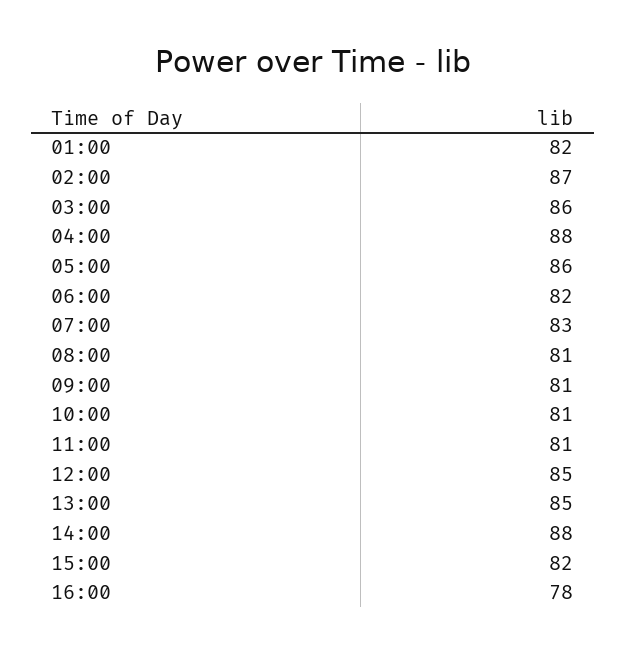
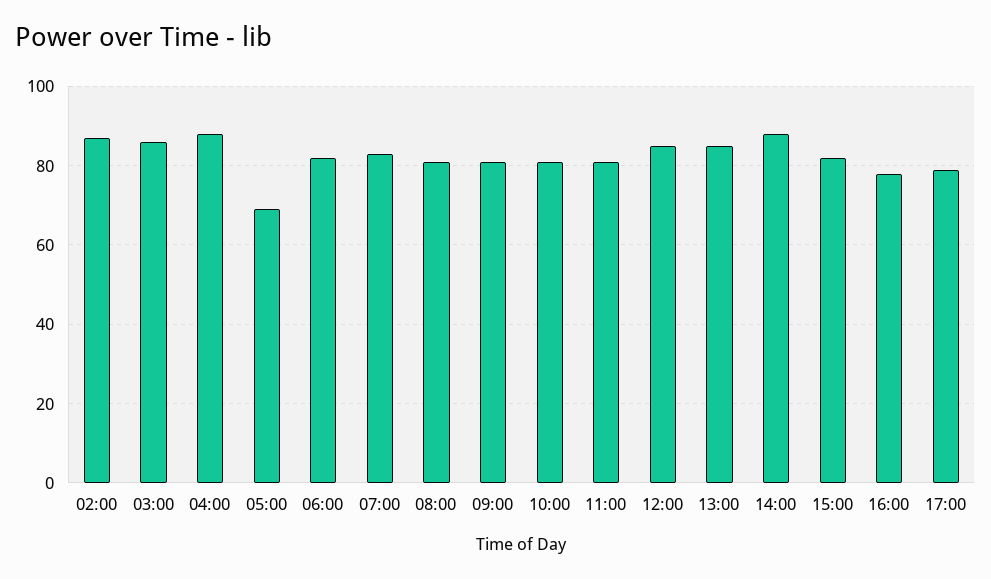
01:00: 82 -> none
05:00: 86 -> 70
17:00: none -> 80

